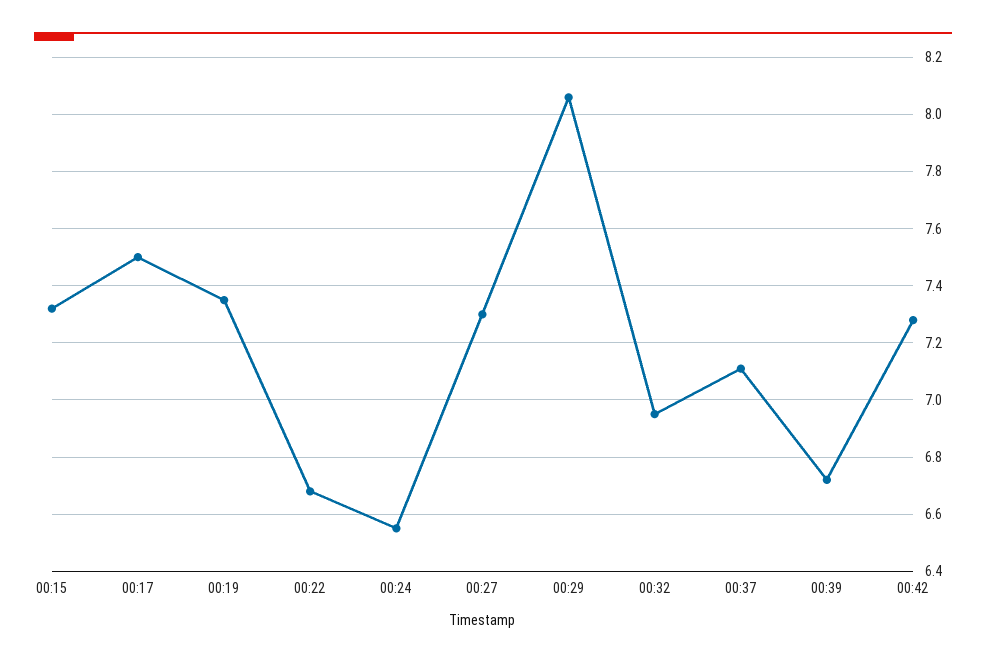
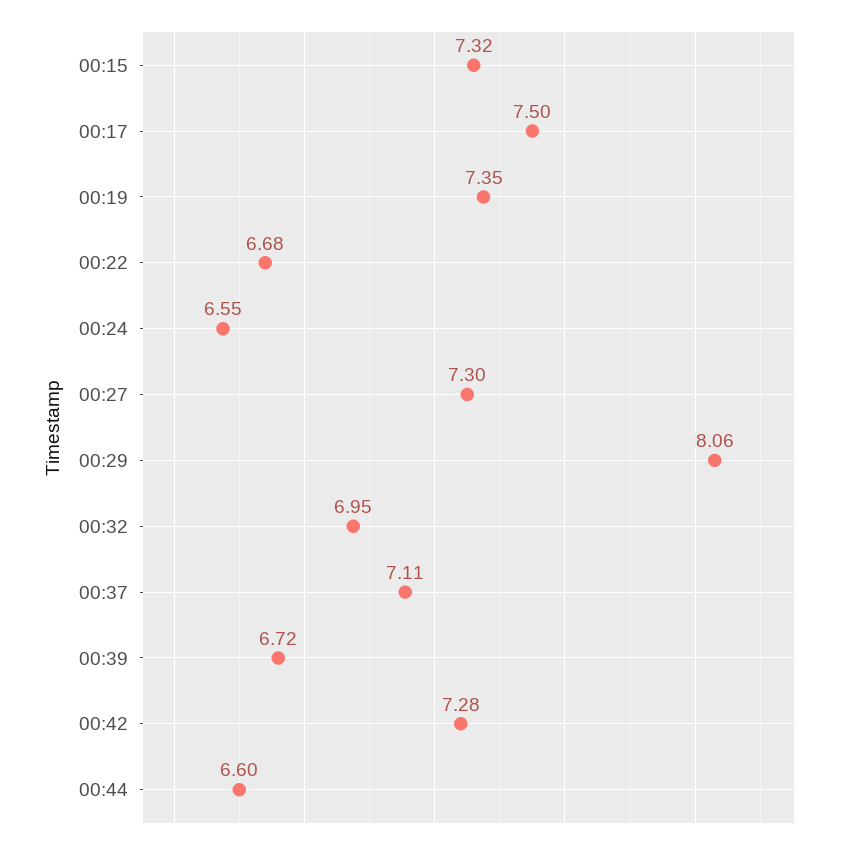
00:44: none -> 6.6

